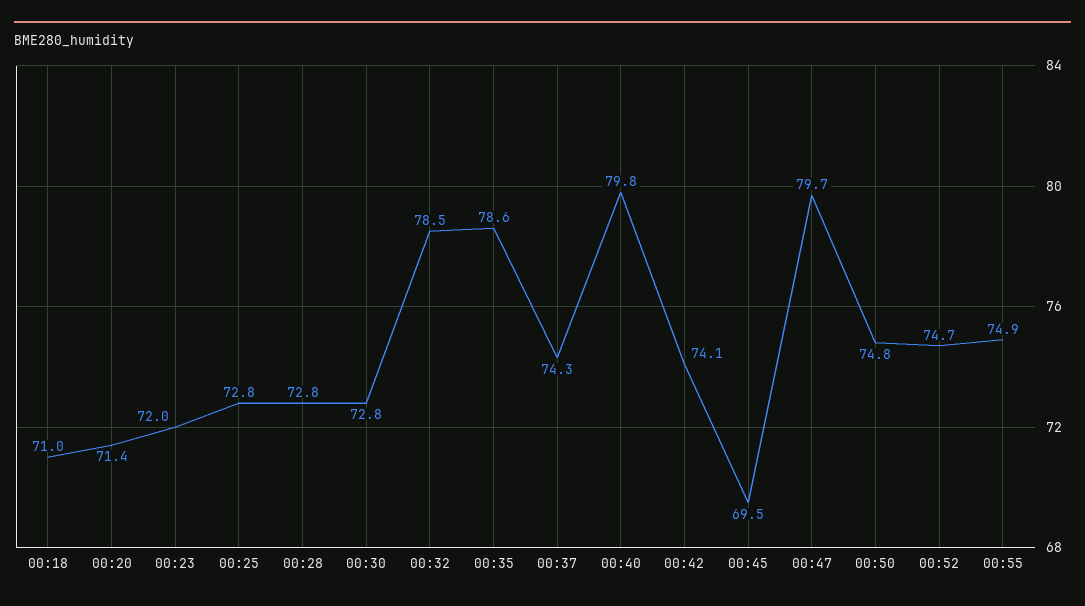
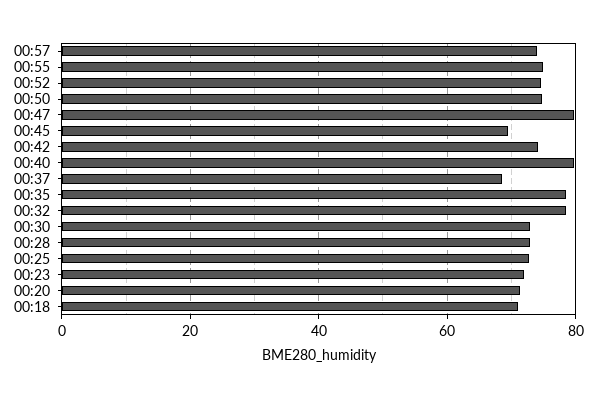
00:37: 74.3 -> 68
00:57: none -> 74

